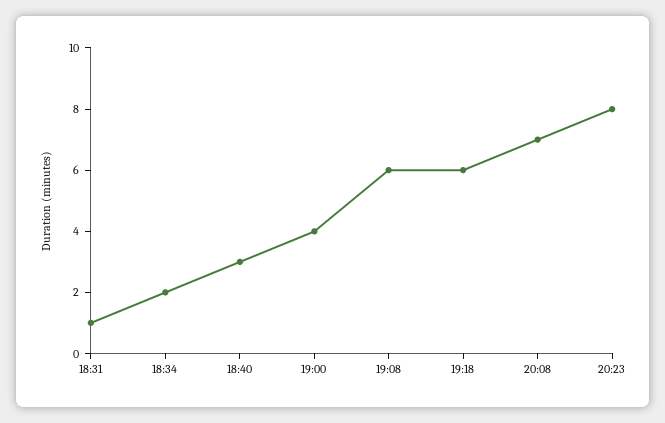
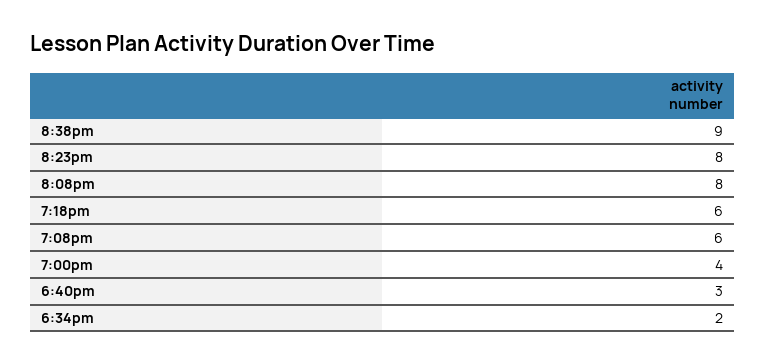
18:31: 1 -> none
20:08: 7 -> 8
8:38pm: none -> 9

